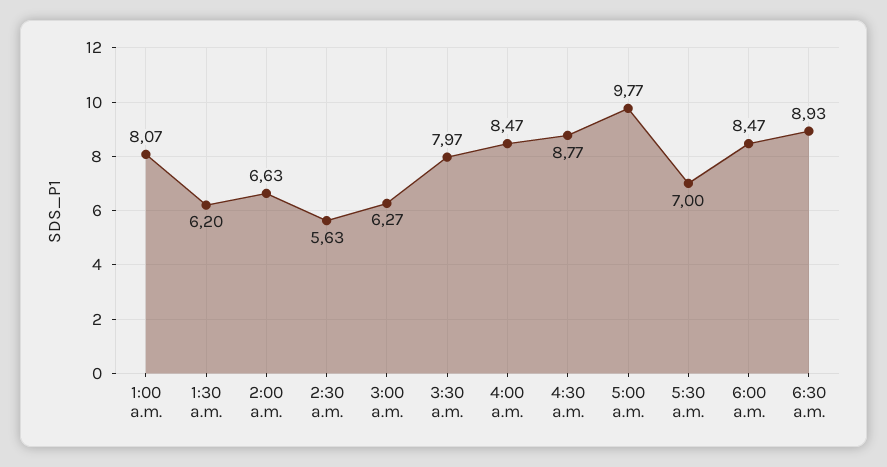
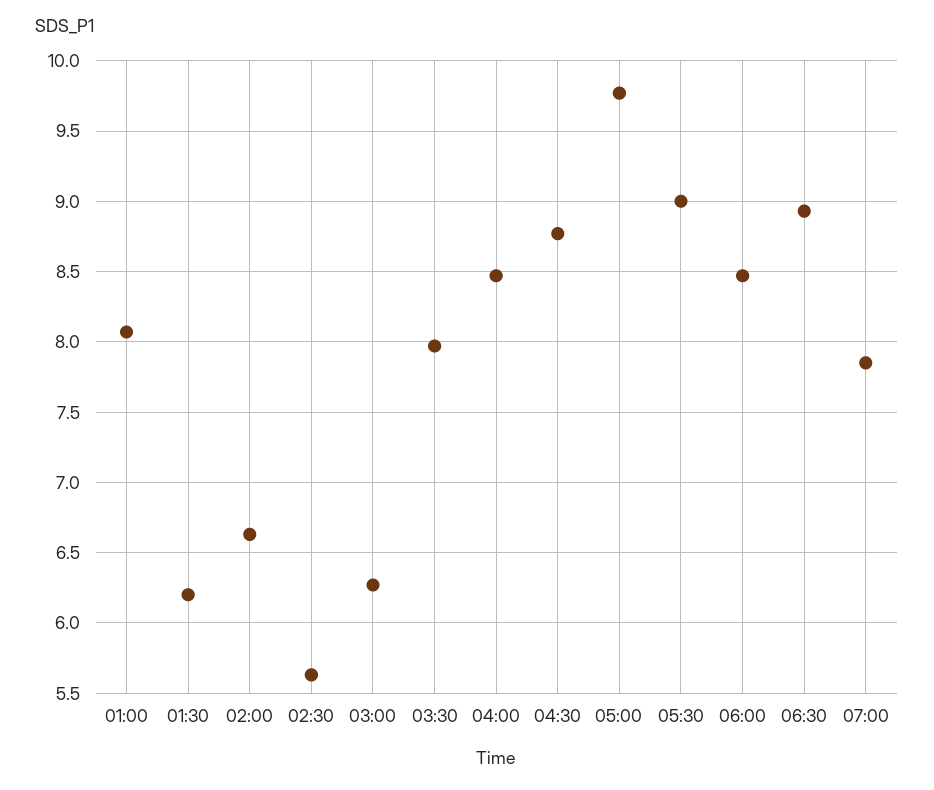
5:30 a.m.: 7 -> 9
07:00: none -> 7.85

